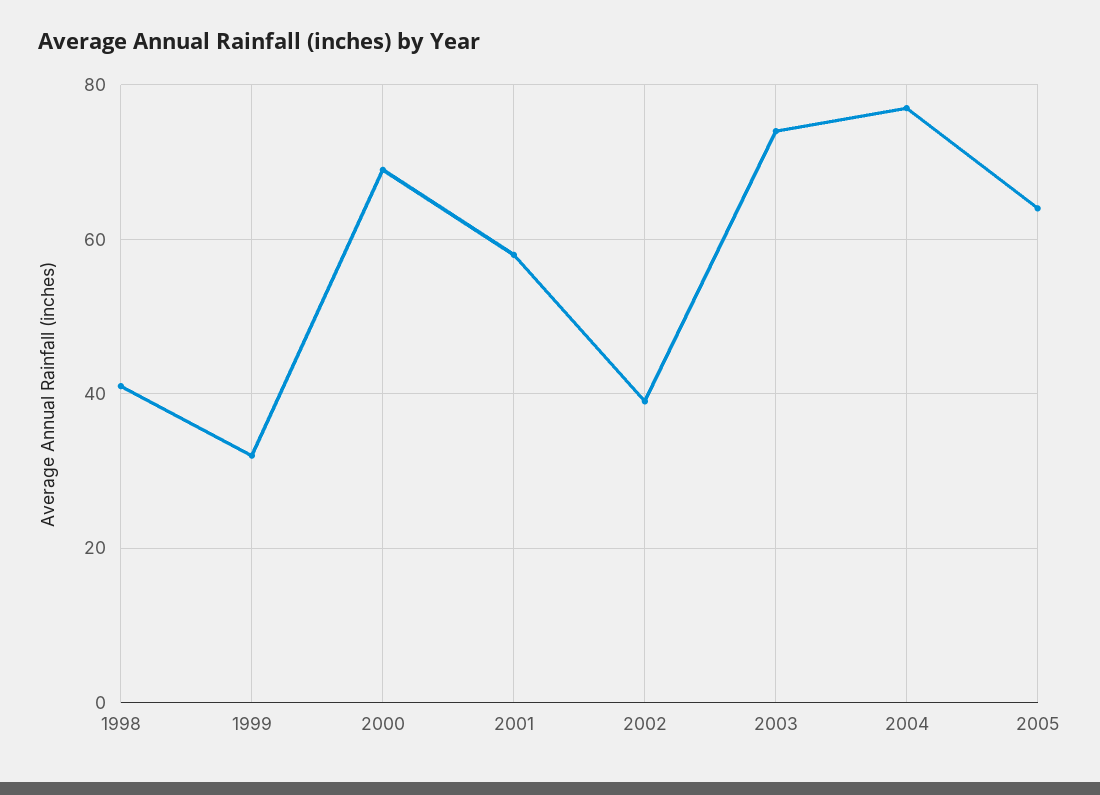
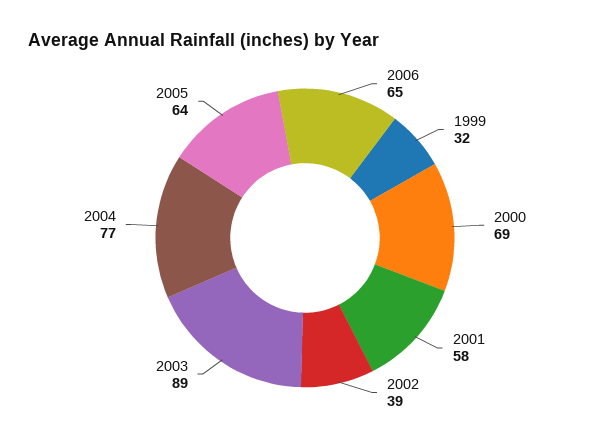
1998: 40 -> none
2003: 75 -> 89
2006: none -> 65

